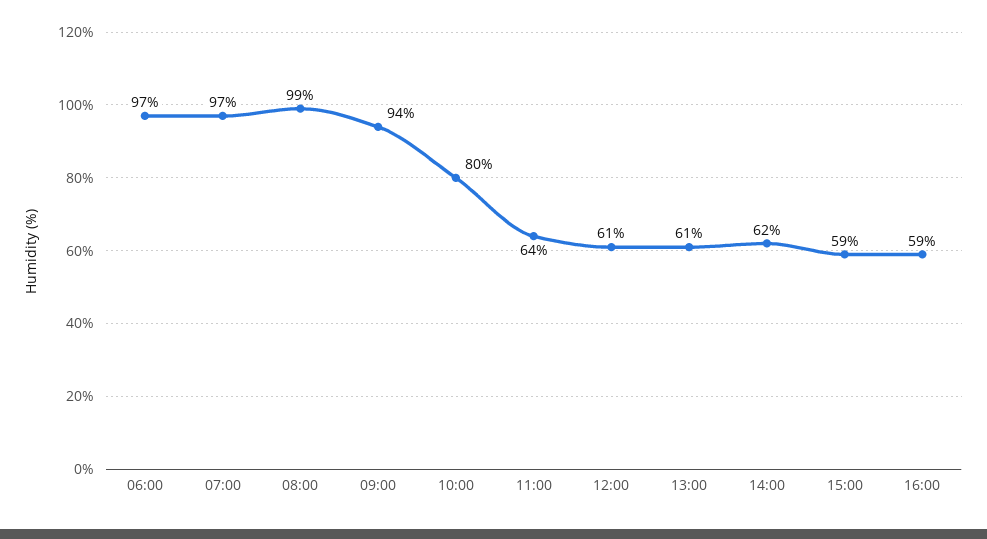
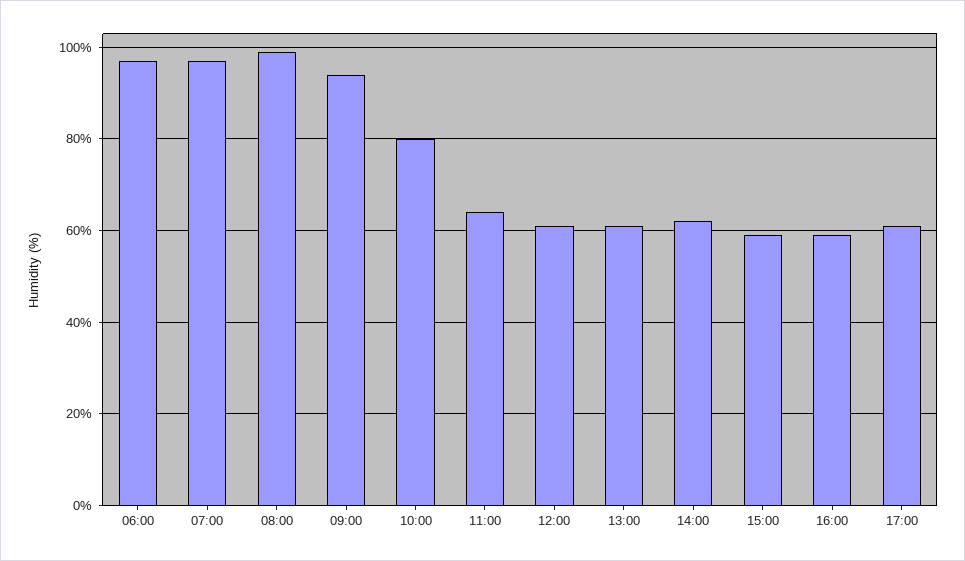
17:00: none -> 60

